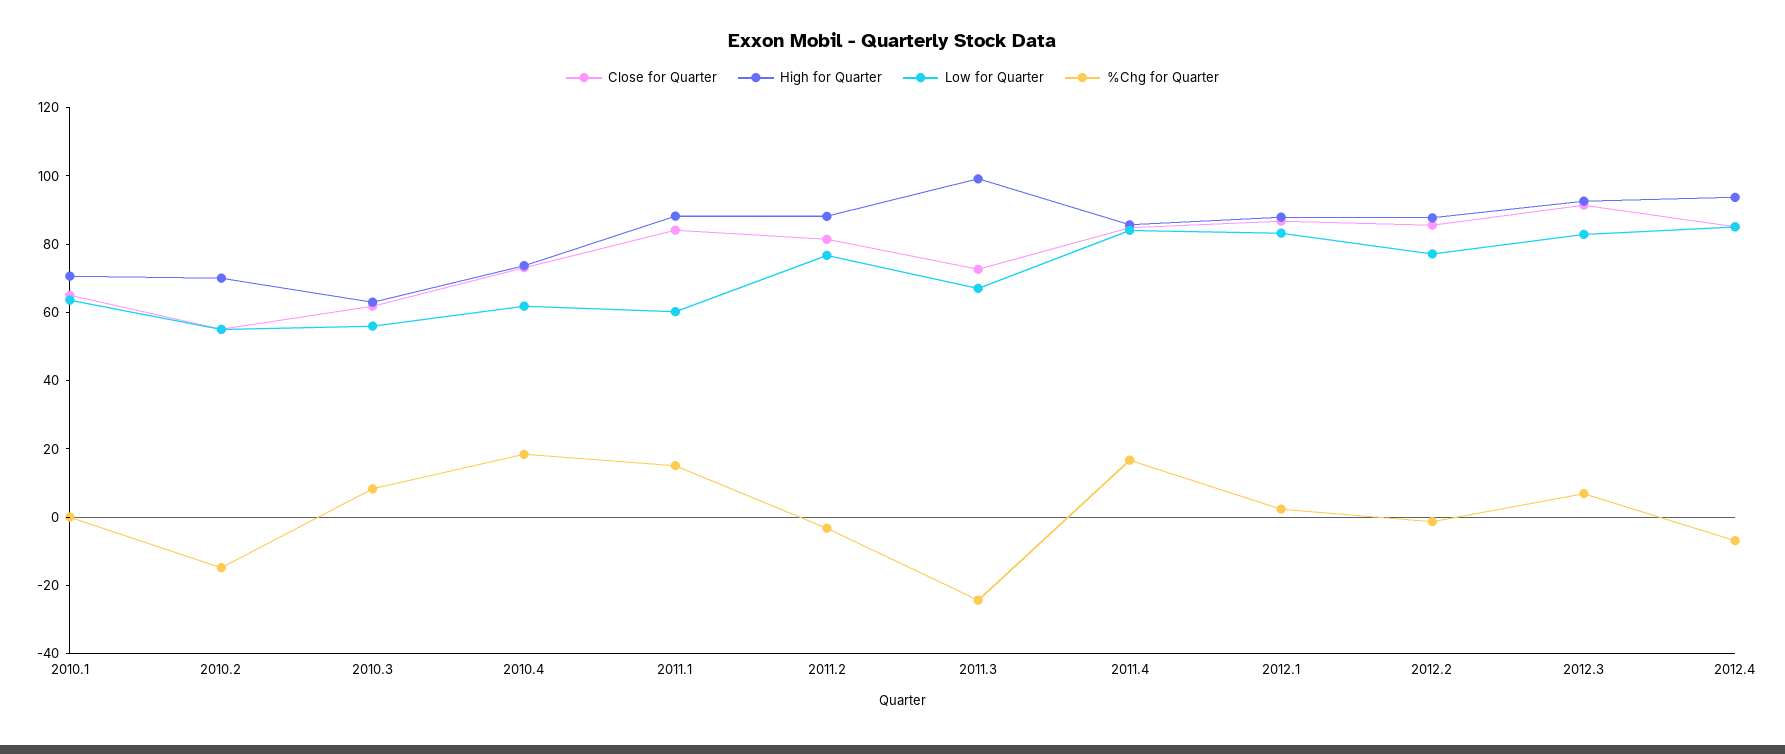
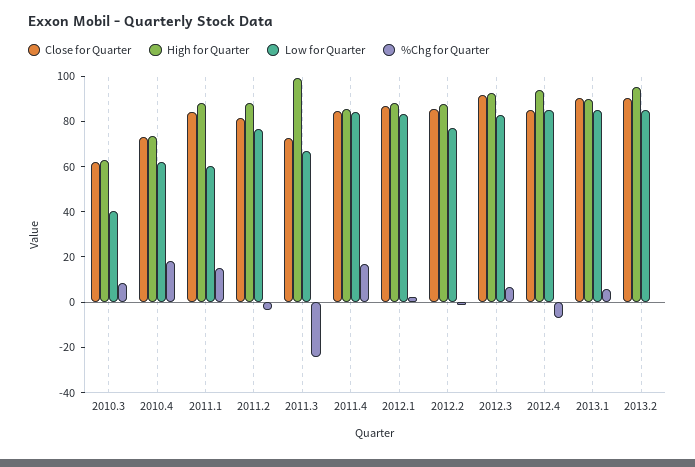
Close for Quarter, 2010.1: 65 -> none
High for Quarter, 2010.1: 70 -> none
Low for Quarter, 2010.1: 65 -> none
%Chg for Quarter, 2010.1: 0 -> none
Close for Quarter, 2010.2: 55 -> none
High for Quarter, 2010.2: 70 -> none
Low for Quarter, 2010.2: 55 -> none
%Chg for Quarter, 2010.2: -15 -> none
Low for Quarter, 2010.3: 55 -> 40
Close for Quarter, 2013.1: none -> 90
High for Quarter, 2013.1: none -> 90
Low for Quarter, 2013.1: none -> 85
%Chg for Quarter, 2013.1: none -> 5
Close for Quarter, 2013.2: none -> 90
High for Quarter, 2013.2: none -> 95
Low for Quarter, 2013.2: none -> 85
%Chg for Quarter, 2013.2: none -> 0

